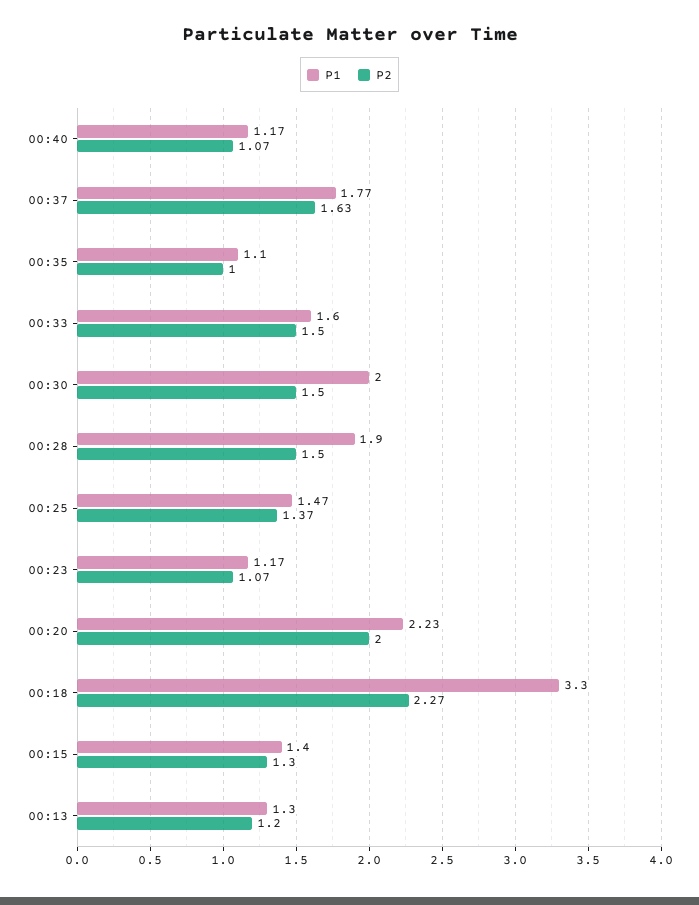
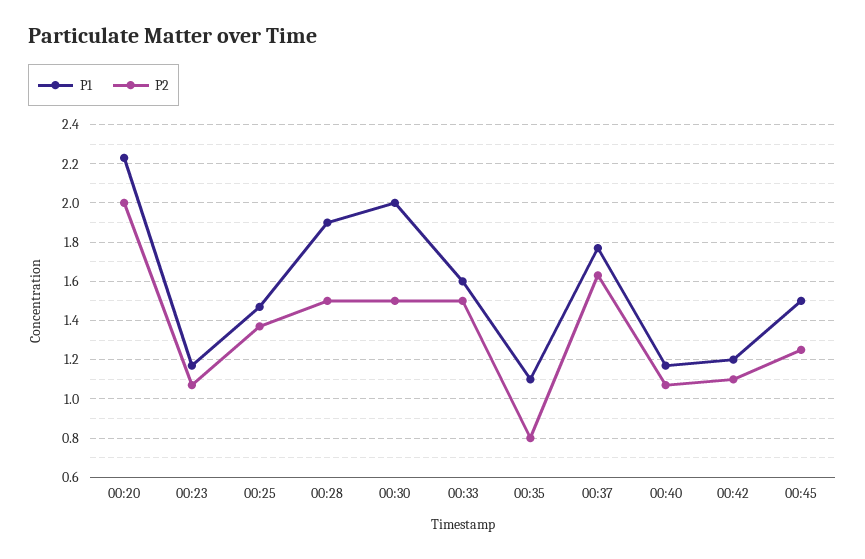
P2, 00:35: 1 -> 0.8
P1, 00:18: 3.3 -> none
P2, 00:18: 2.27 -> none
P1, 00:15: 1.4 -> none
P2, 00:15: 1.3 -> none
P1, 00:13: 1.3 -> none
P2, 00:13: 1.2 -> none
P1, 00:42: none -> 1.2
P2, 00:42: none -> 1.1
P1, 00:45: none -> 1.5
P2, 00:45: none -> 1.25

